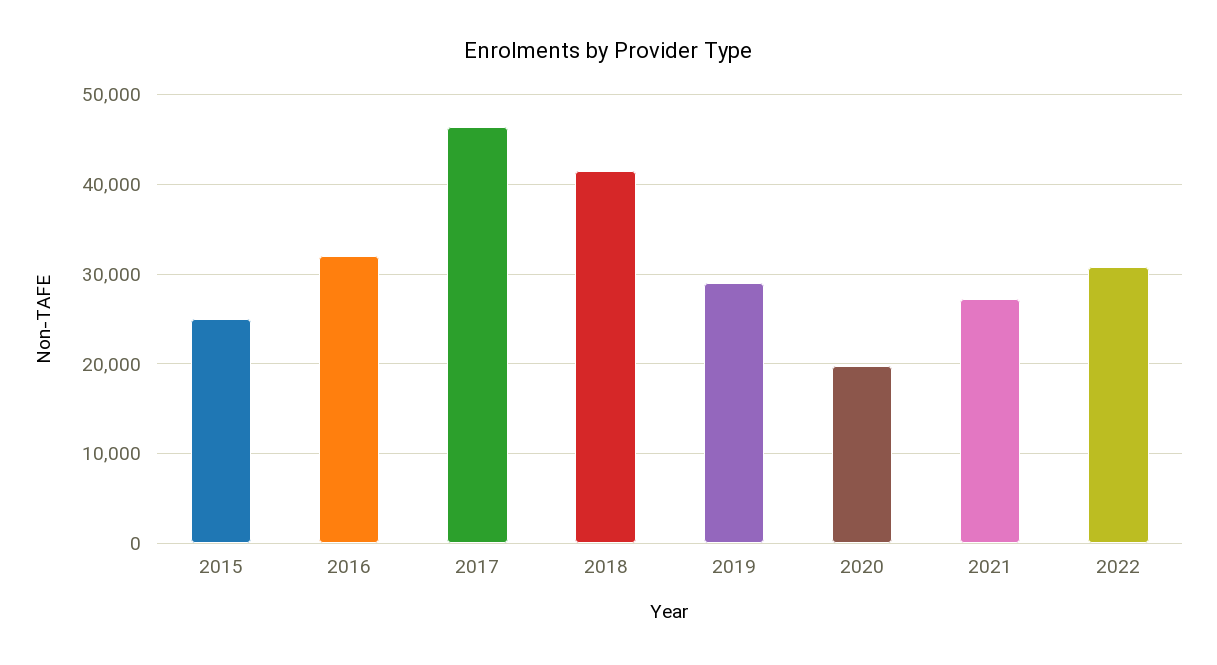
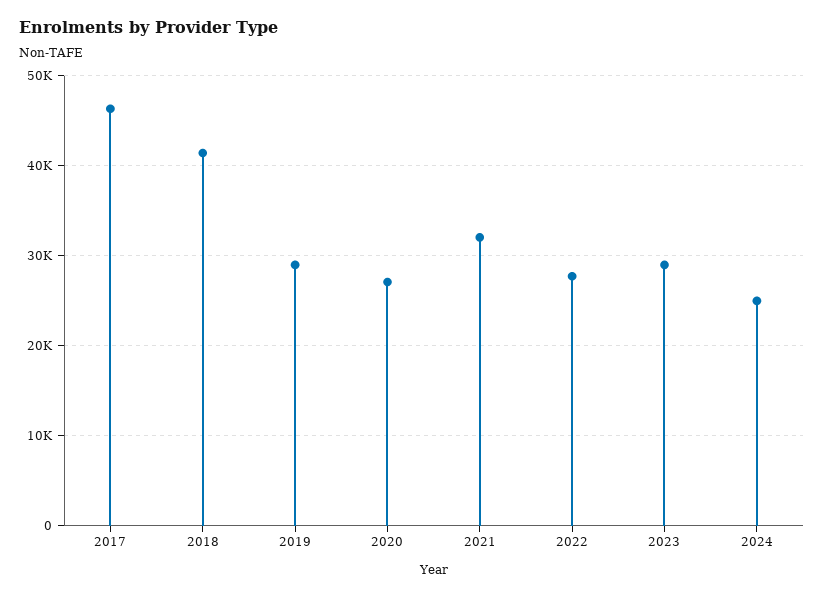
2015: 25000 -> none
2016: 32000 -> none
2020: 20000 -> 27000
2021: 27000 -> 32000
2022: 31000 -> 28000
2023: none -> 29000
2024: none -> 25000

